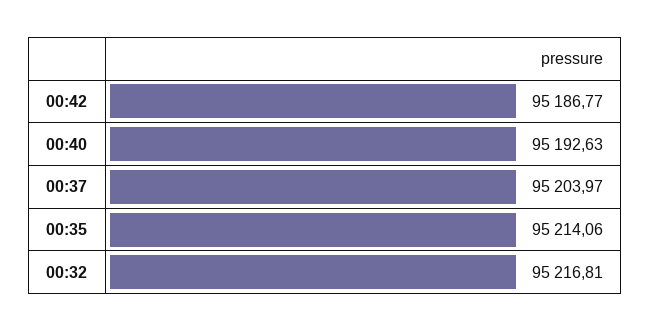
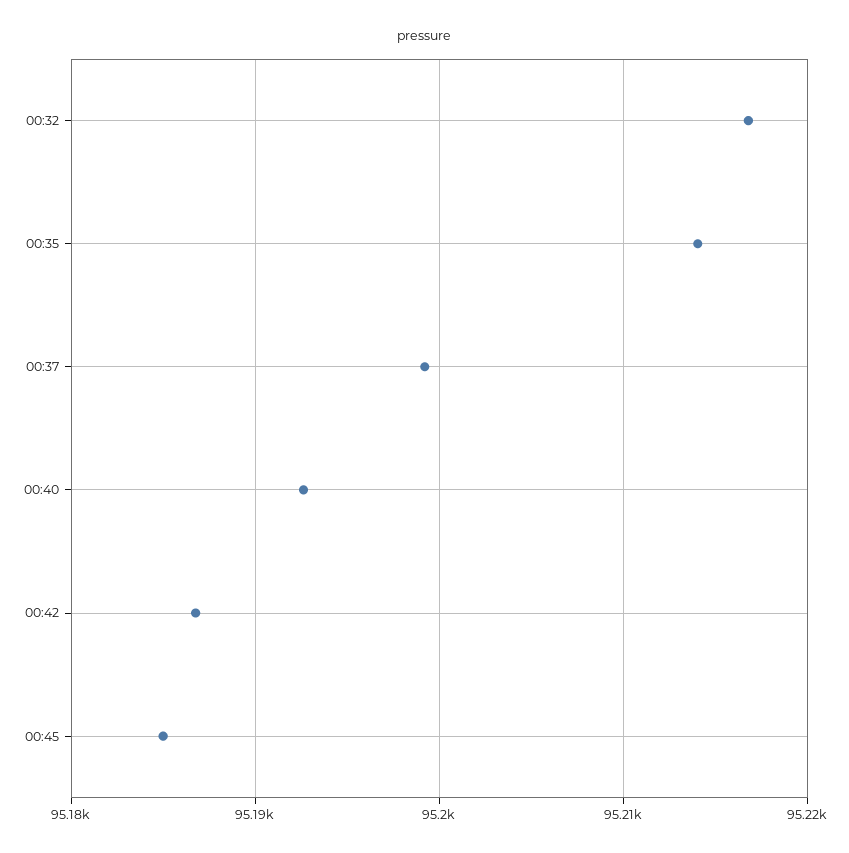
00:37: 95203.97 -> 95199
00:45: none -> 95185

